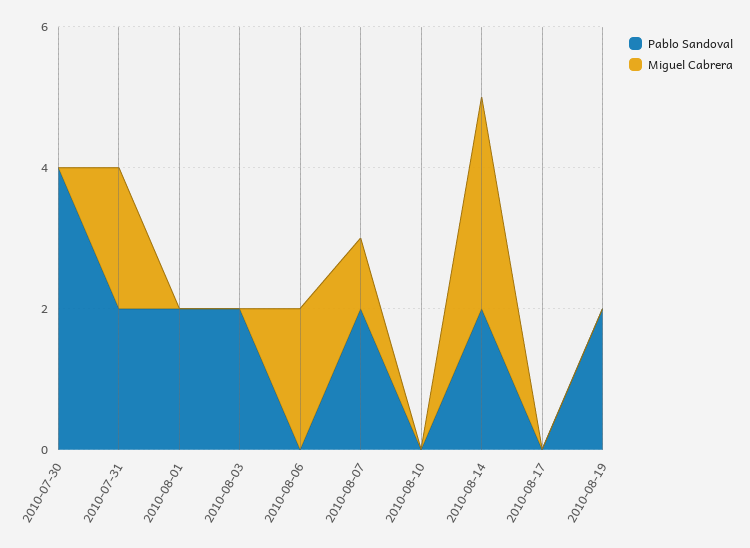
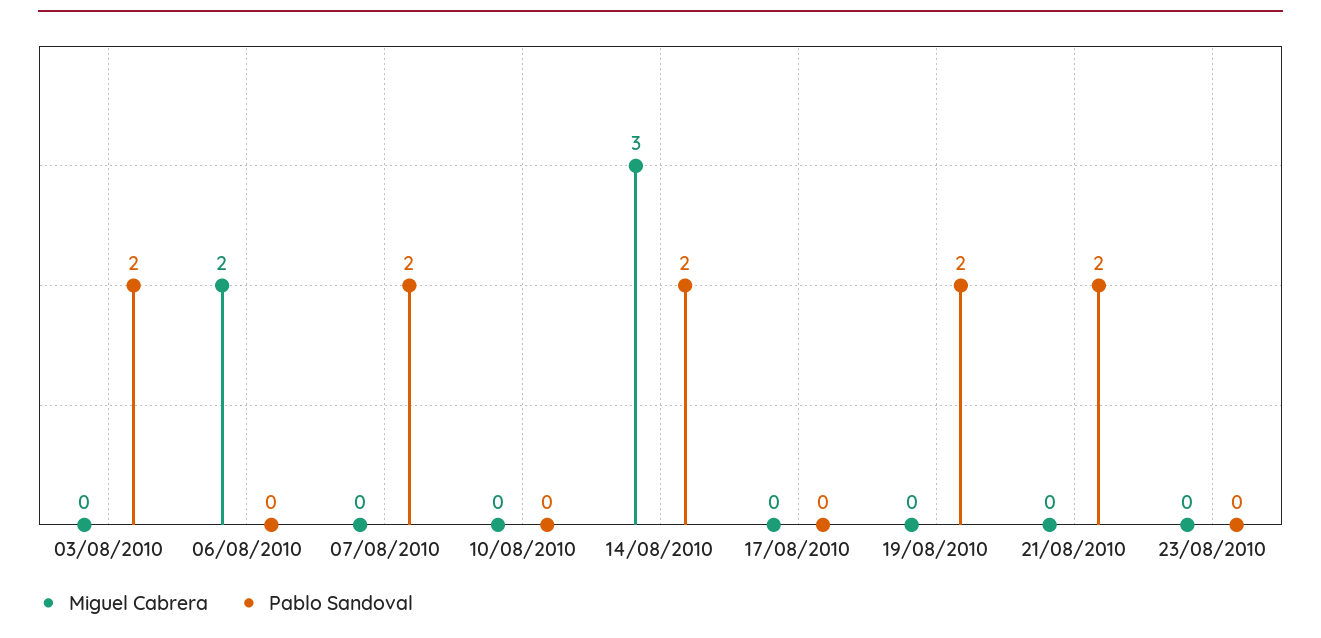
Pablo Sandoval, 2010-07-30: 4 -> none
Miguel Cabrera, 2010-07-30: 0 -> none
Pablo Sandoval, 2010-07-31: 2 -> none
Miguel Cabrera, 2010-07-31: 2 -> none
Pablo Sandoval, 2010-08-01: 2 -> none
Miguel Cabrera, 2010-08-01: 0 -> none
Miguel Cabrera, 2010-08-07: 1 -> 0
Miguel Cabrera, 21/08/2010: none -> 0
Pablo Sandoval, 21/08/2010: none -> 2
Miguel Cabrera, 23/08/2010: none -> 0
Pablo Sandoval, 23/08/2010: none -> 0

